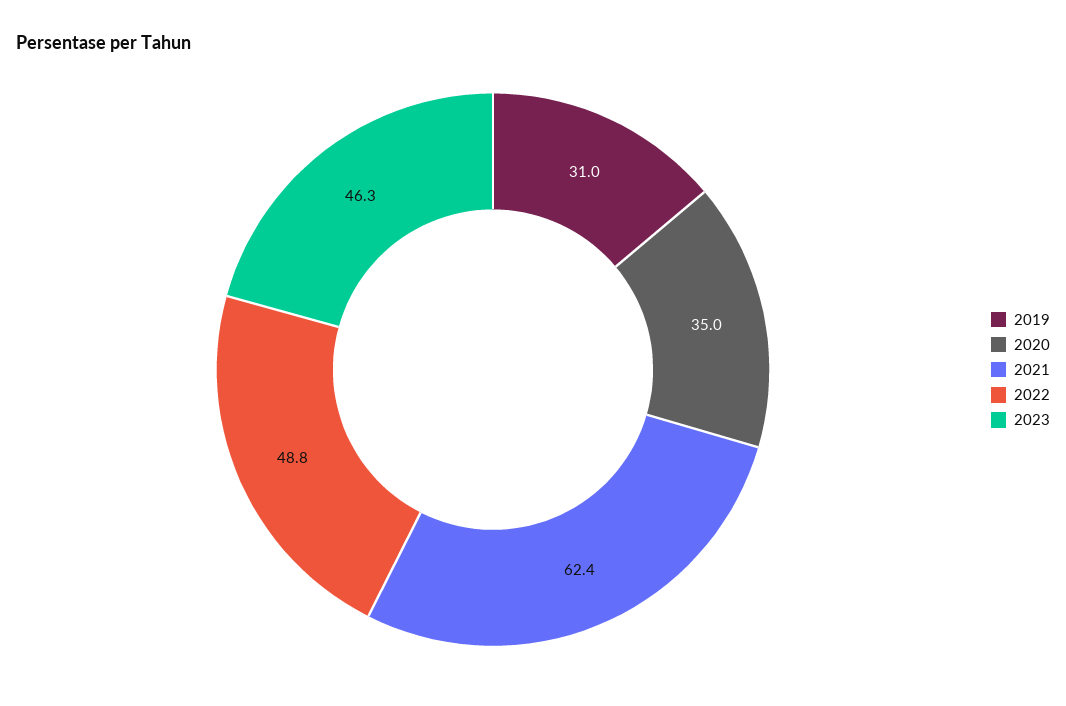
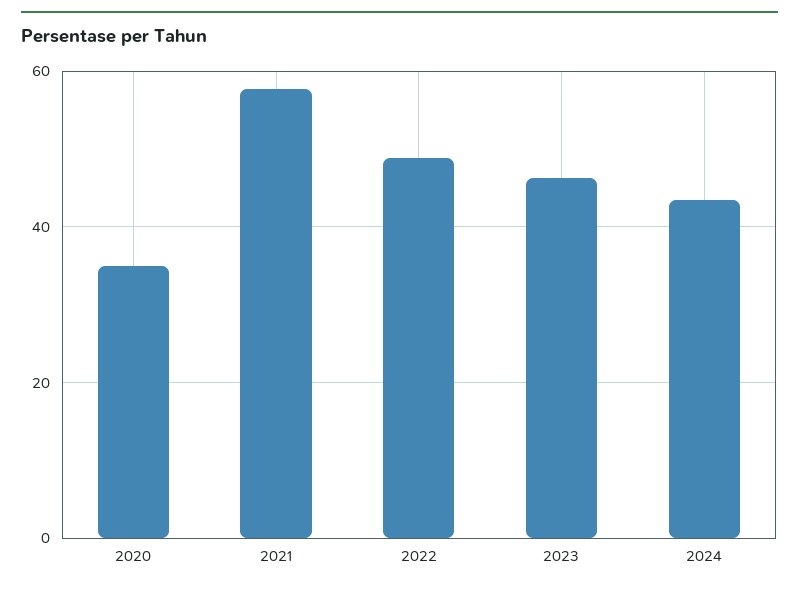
2019: 31 -> none
2021: 62.4 -> 58
2024: none -> 44

